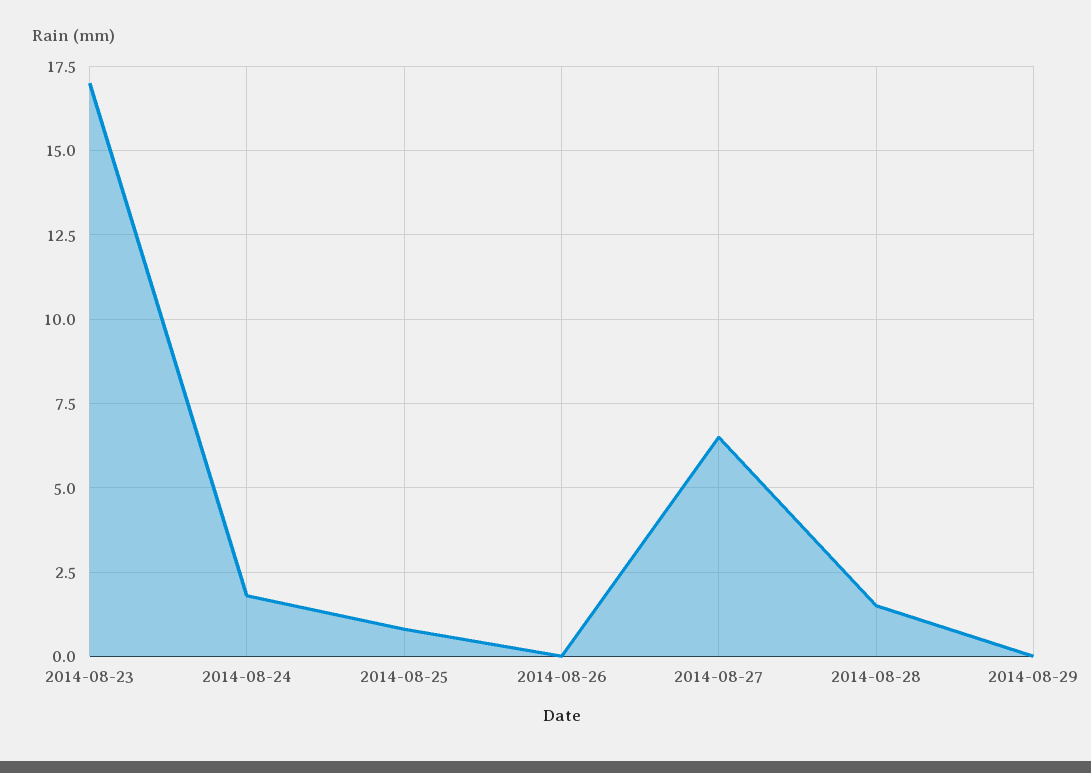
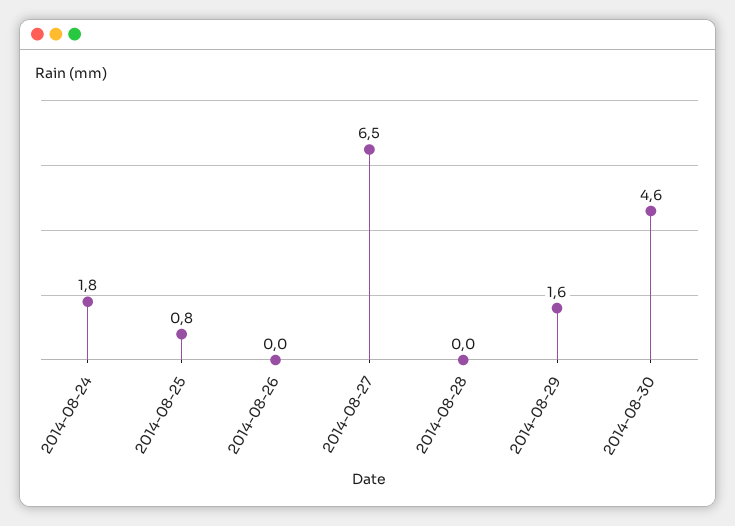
2014-08-23: 17 -> none
2014-08-28: 1.5 -> 0
2014-08-29: 0 -> 1.6
2014-08-30: none -> 4.6

